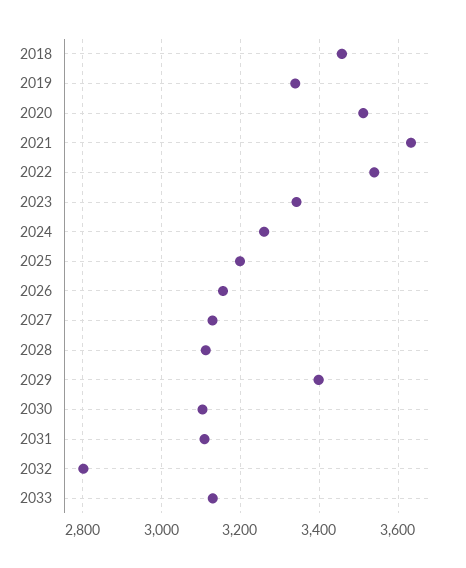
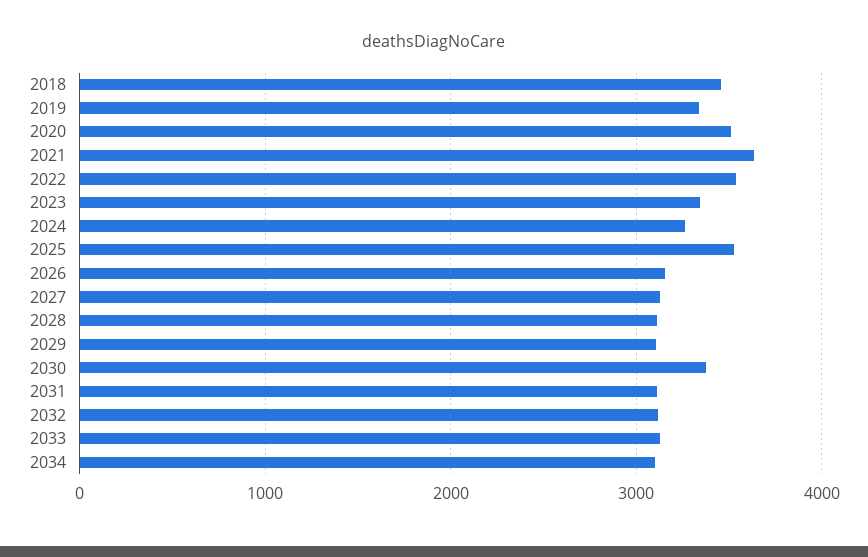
2025: 3200 -> 3500
2029: 3400 -> 3100
2030: 3100 -> 3400
2032: 2800 -> 3100
2034: none -> 3100

